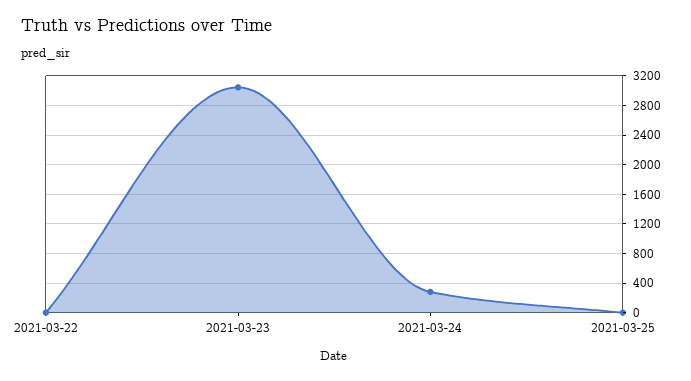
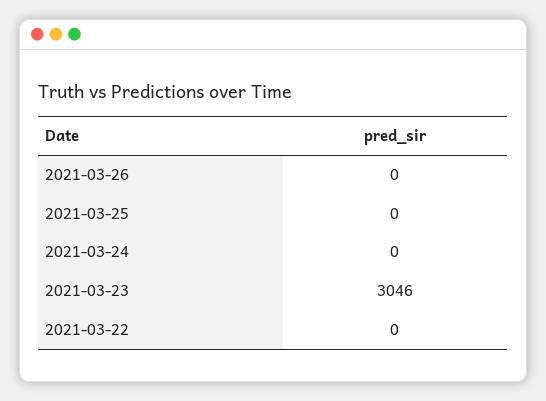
2021-03-24: 300 -> 0
2021-03-26: none -> 0

